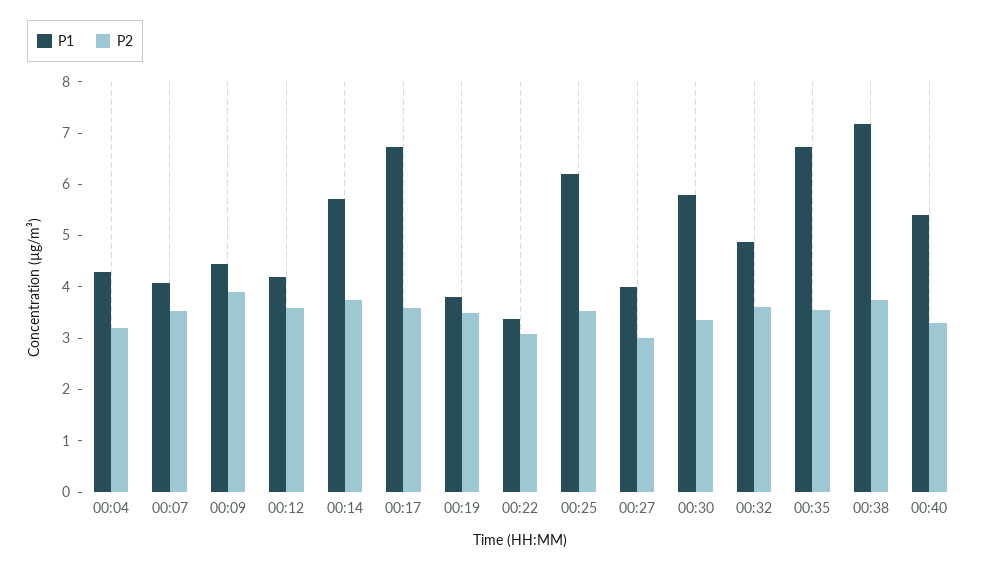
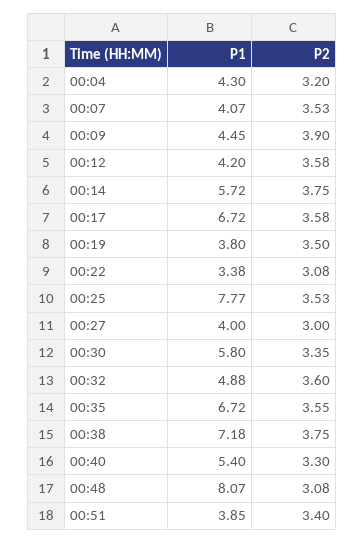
P1, 00:25: 6.2 -> 7.77
P1, 00:48: none -> 8.07
P2, 00:48: none -> 3.08
P1, 00:51: none -> 3.85
P2, 00:51: none -> 3.4

